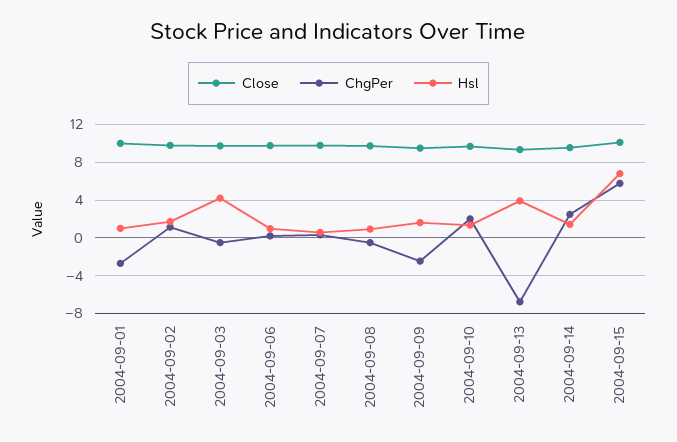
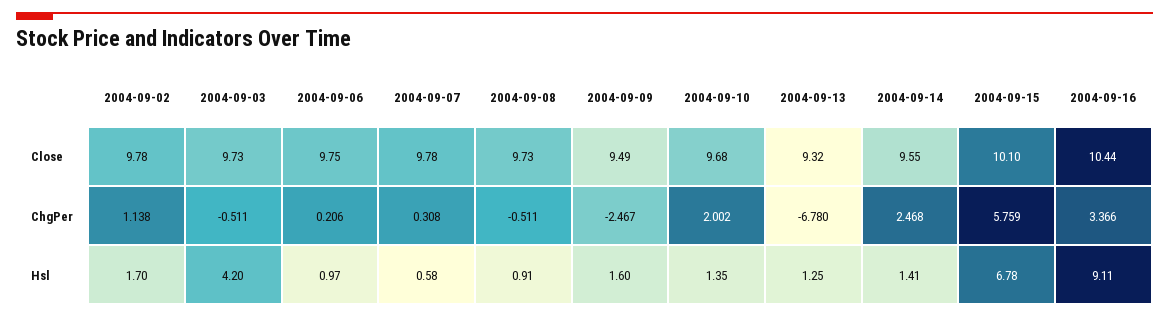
Close, 2004-09-01: 10 -> none
ChgPer, 2004-09-01: -3 -> none
Hsl, 2004-09-01: 1 -> none
Hsl, 2004-09-13: 4 -> 1.25
Close, 2004-09-16: none -> 10.44
ChgPer, 2004-09-16: none -> 3.366
Hsl, 2004-09-16: none -> 9.11

